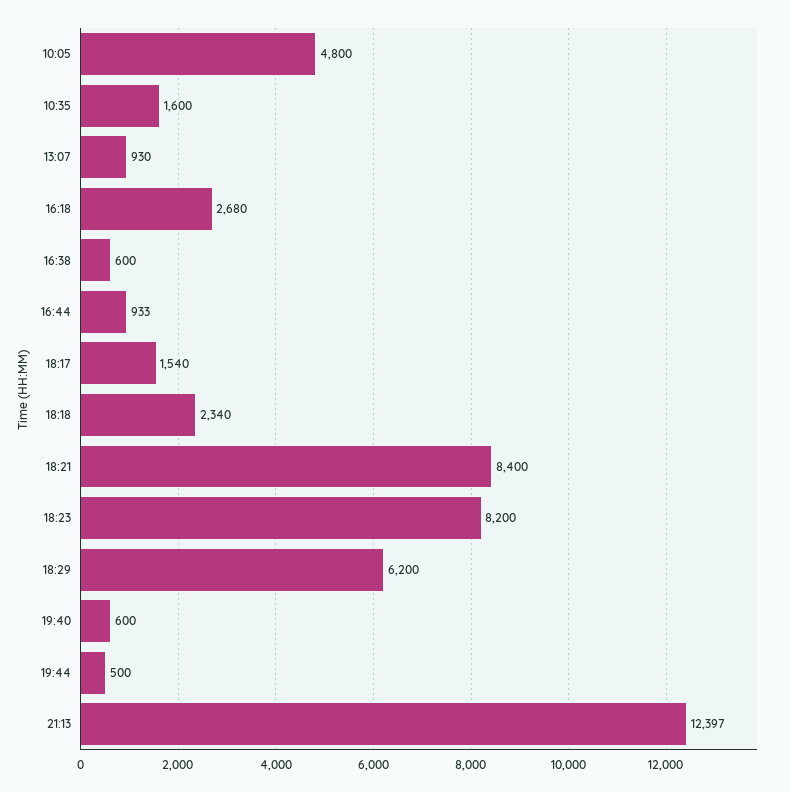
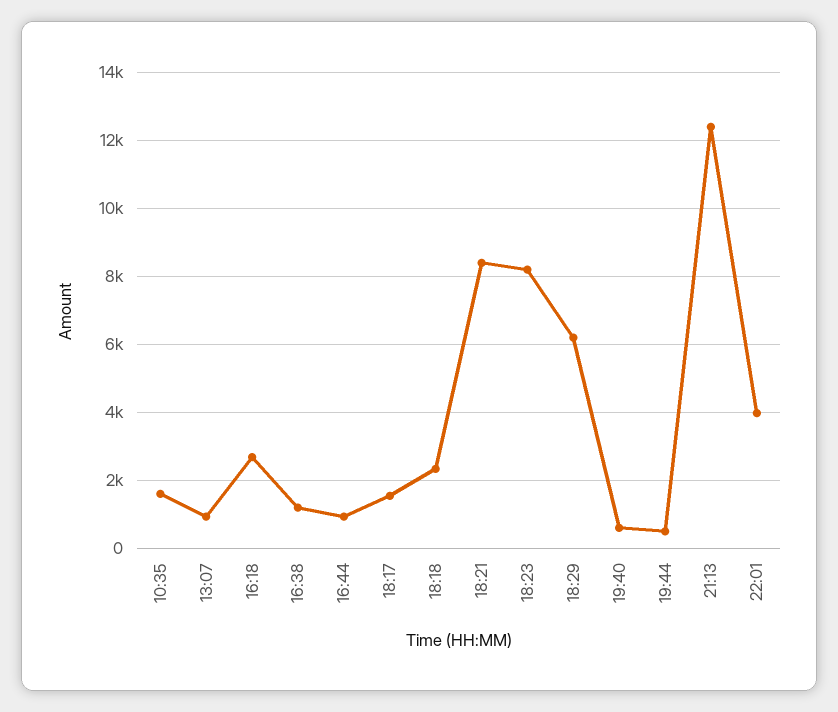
10:05: 4800 -> none
16:38: 600 -> 1200
22:01: none -> 4000

